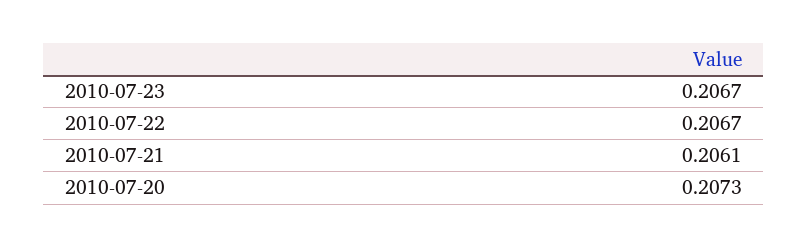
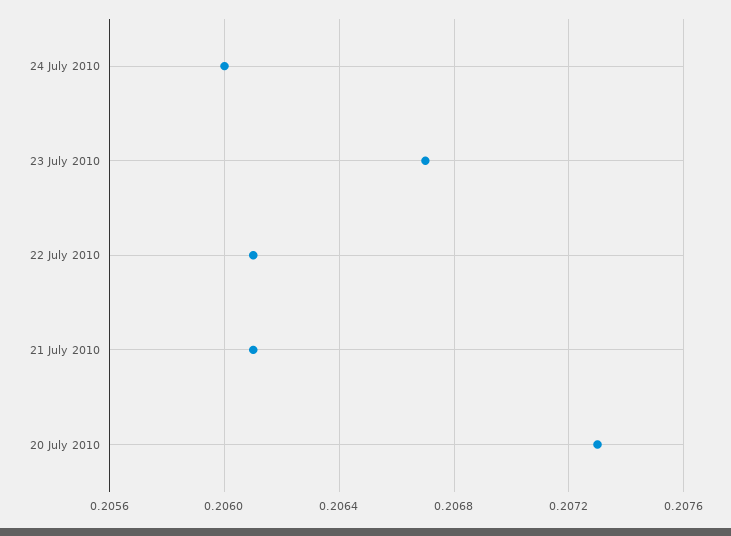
2010-07-22: 0.2067 -> 0.2061
24 July 2010: none -> 0.206

